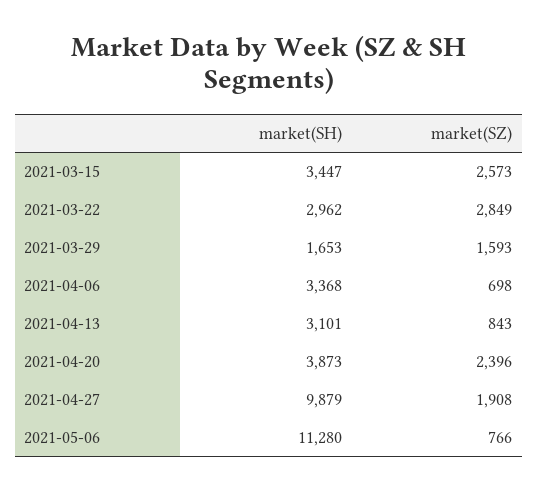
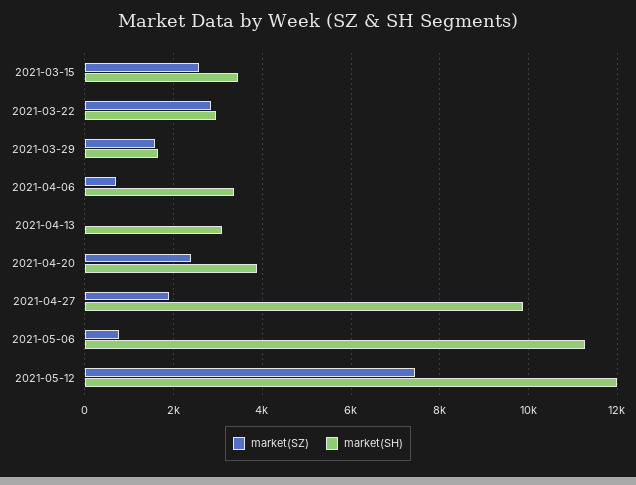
market(SZ), 2021-04-13: 843 -> 0
market(SZ), 2021-05-12: none -> 7400
market(SH), 2021-05-12: none -> 12000

